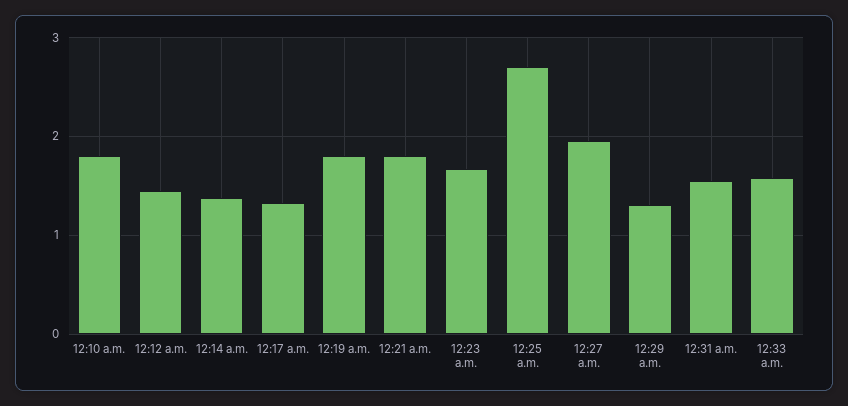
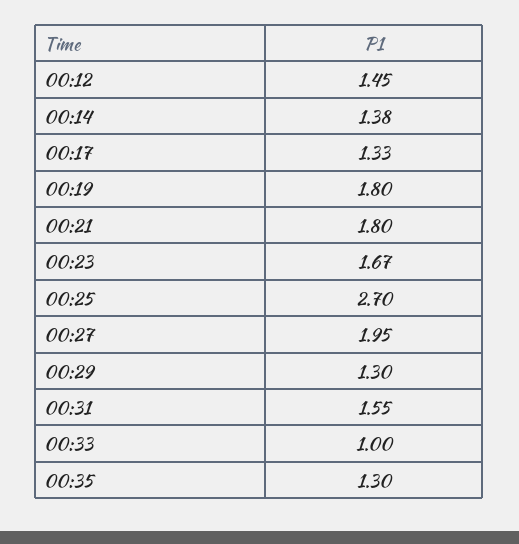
12:10 a.m.: 1.8 -> none
12:33 a.m.: 1.6 -> 1
00:35: none -> 1.3

